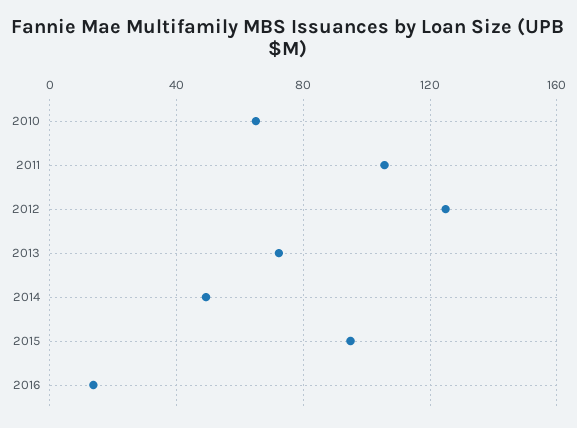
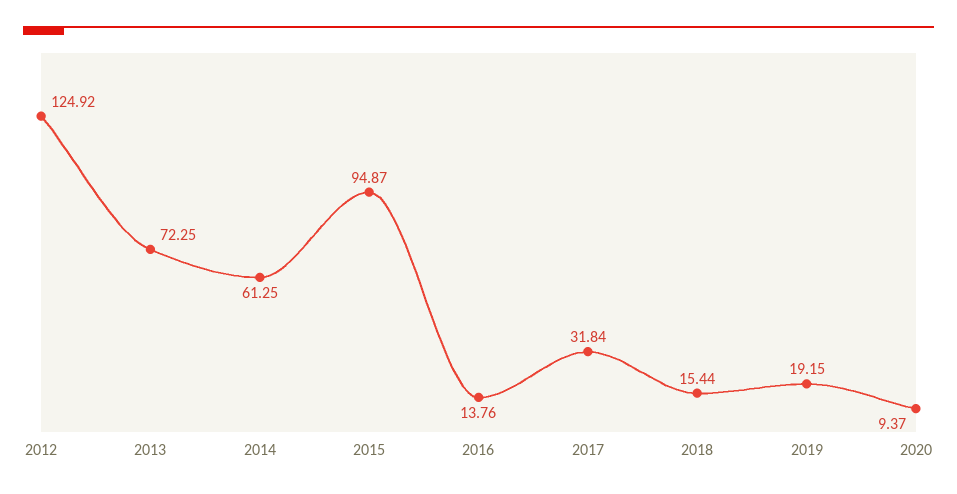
2010: 65 -> none
2011: 105 -> none
2014: 50 -> 61.25
2017: none -> 31.84
2018: none -> 15.44
2019: none -> 19.15
2020: none -> 9.37

